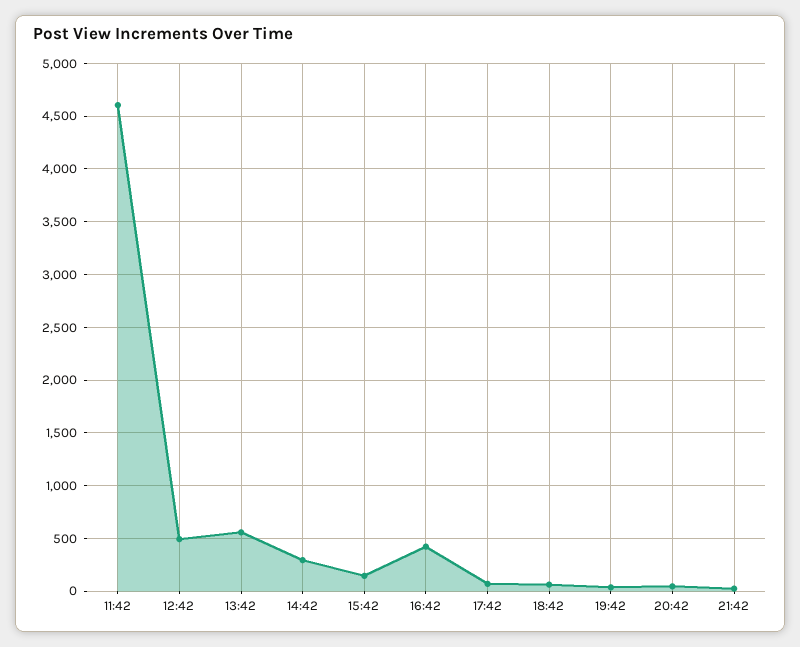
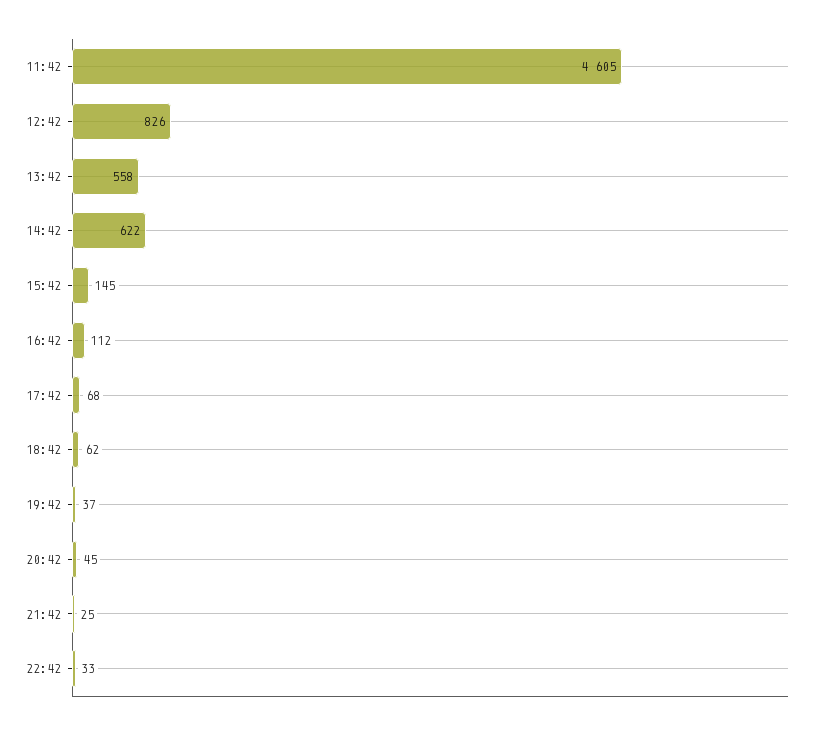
12:42: 500 -> 826
14:42: 300 -> 622
16:42: 400 -> 112
22:42: none -> 33

